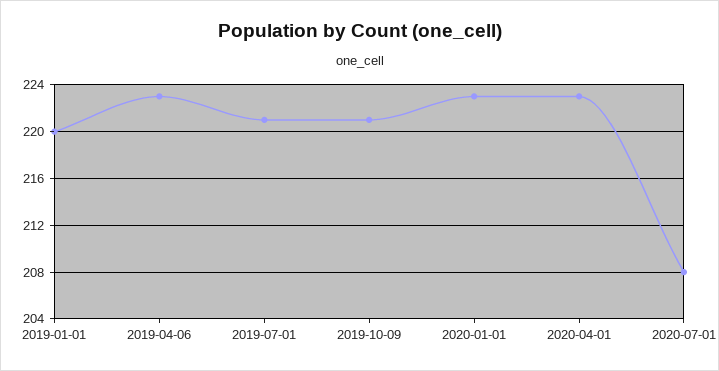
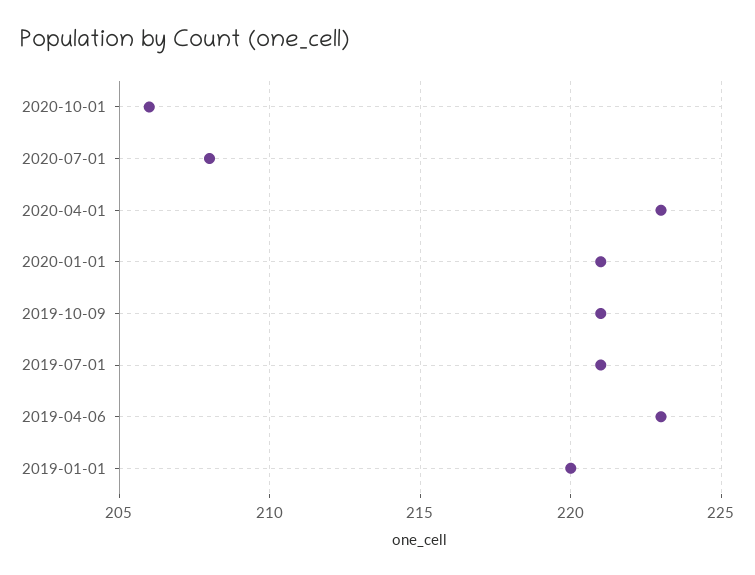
2020-01-01: 223 -> 221
2020-10-01: none -> 206

